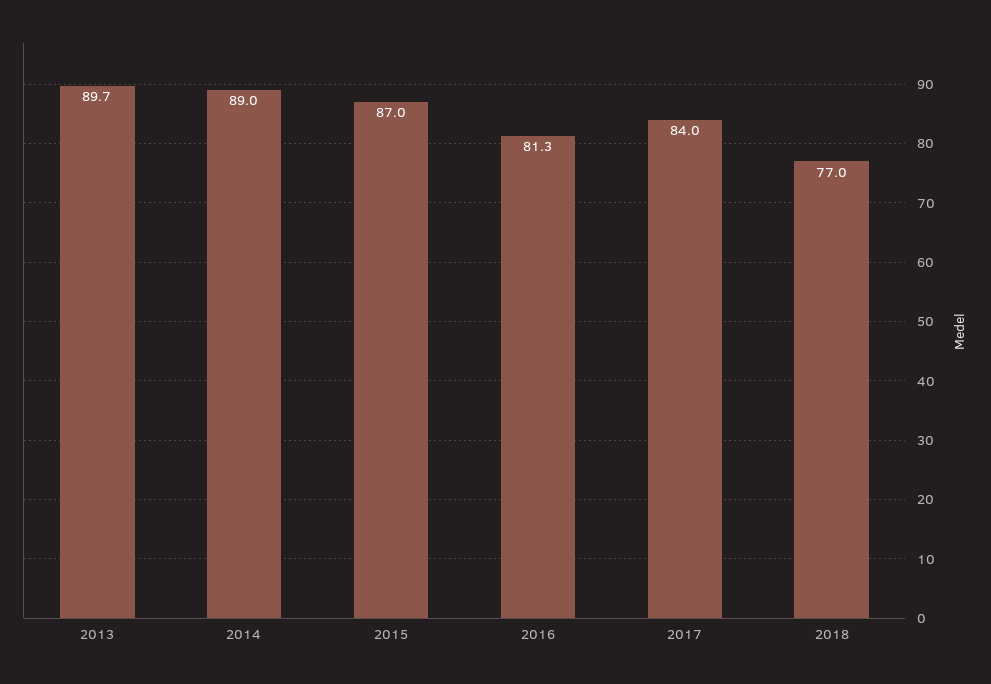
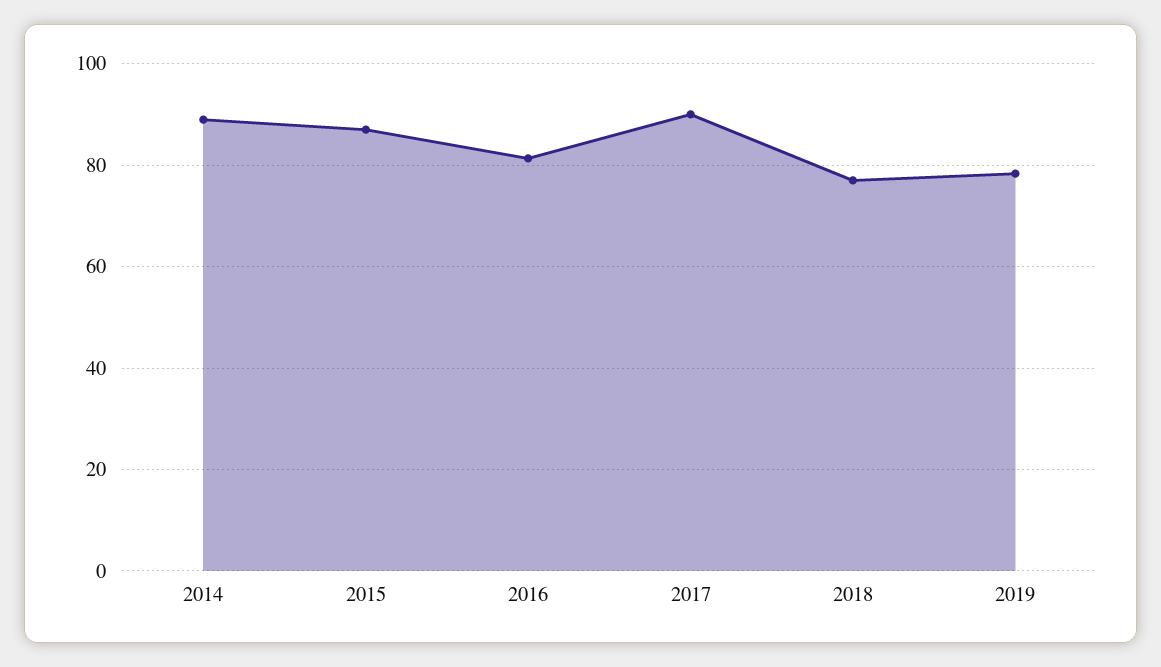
2013: 89.7 -> none
2017: 84 -> 90
2019: none -> 78

